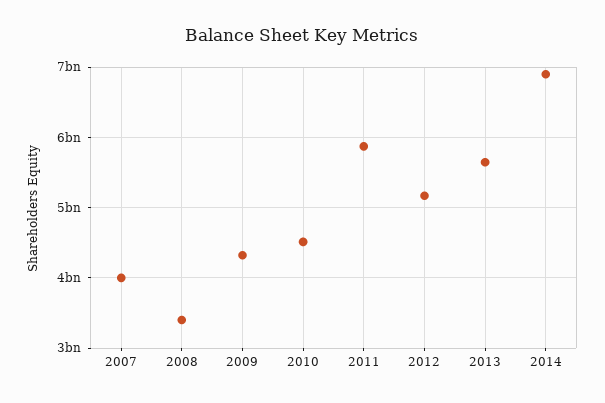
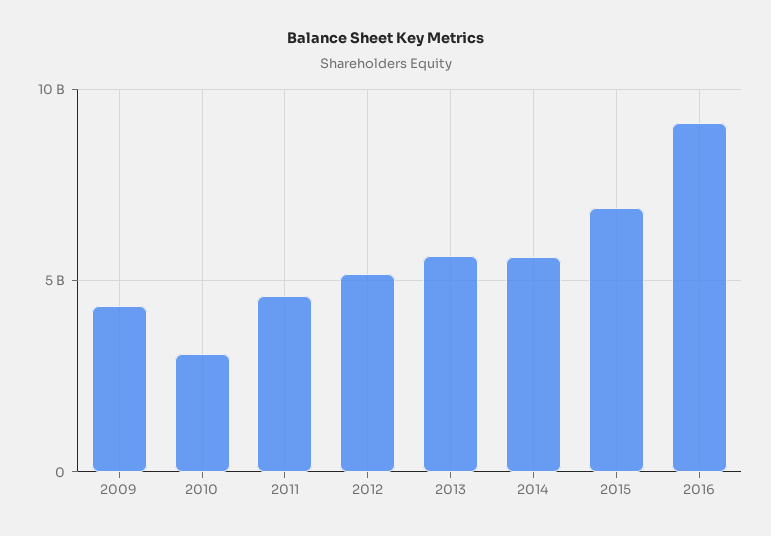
2007: 4000000000 -> none
2008: 3400000000 -> none
2010: 4500000000 -> 3000000000
2011: 5900000000 -> 4500000000
2014: 6900000000 -> 5500000000
2015: none -> 7000000000
2016: none -> 9000000000

